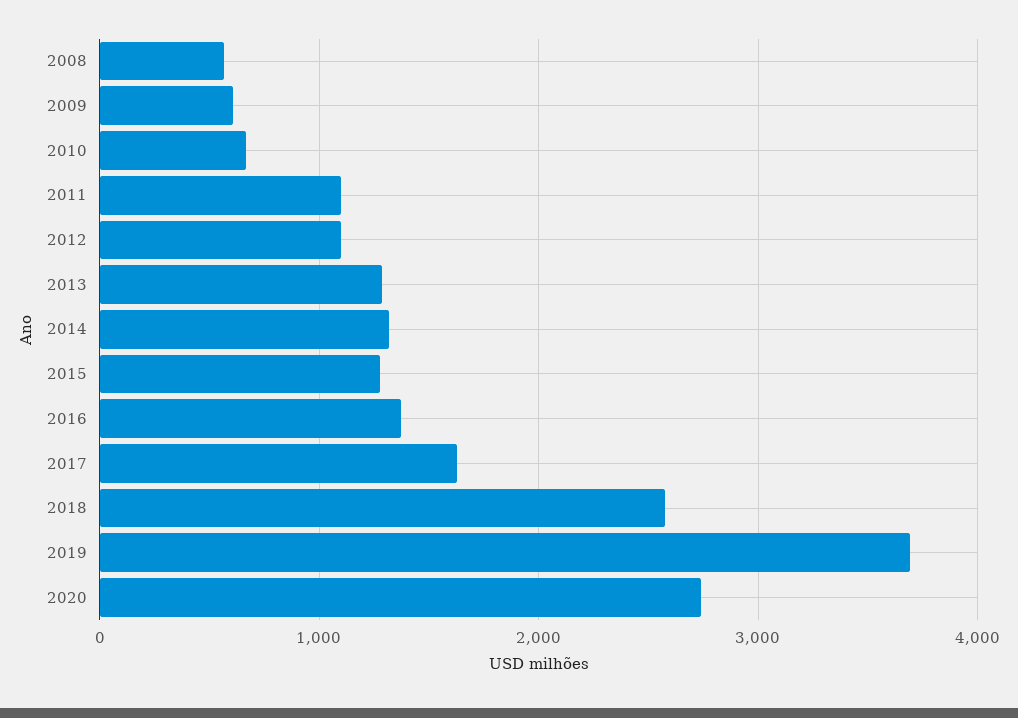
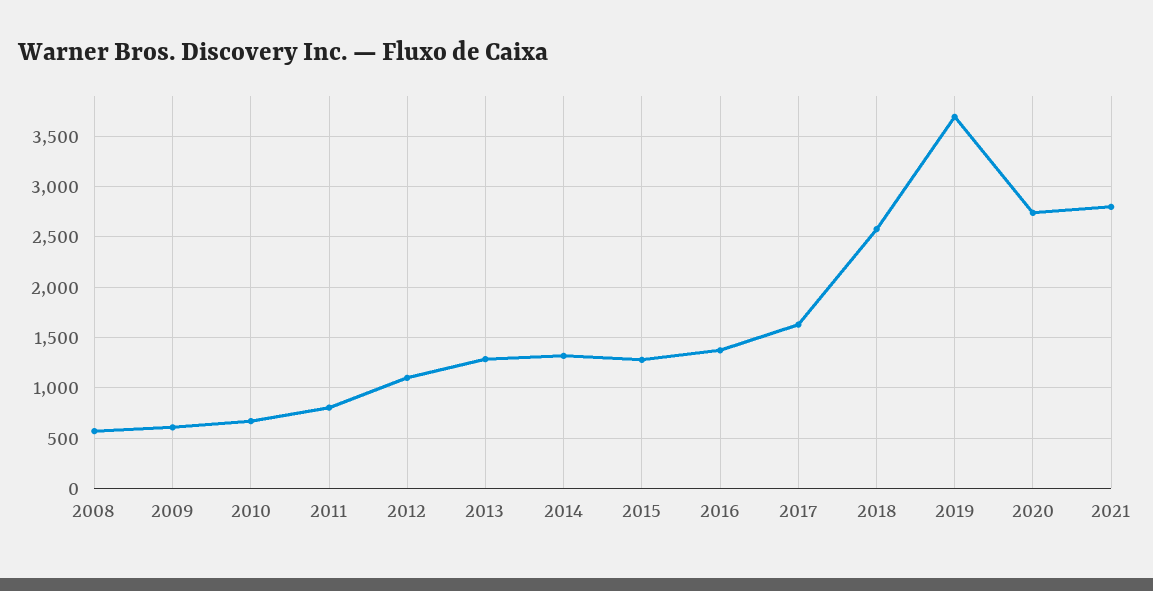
2011: 1100 -> 800
2021: none -> 2800

